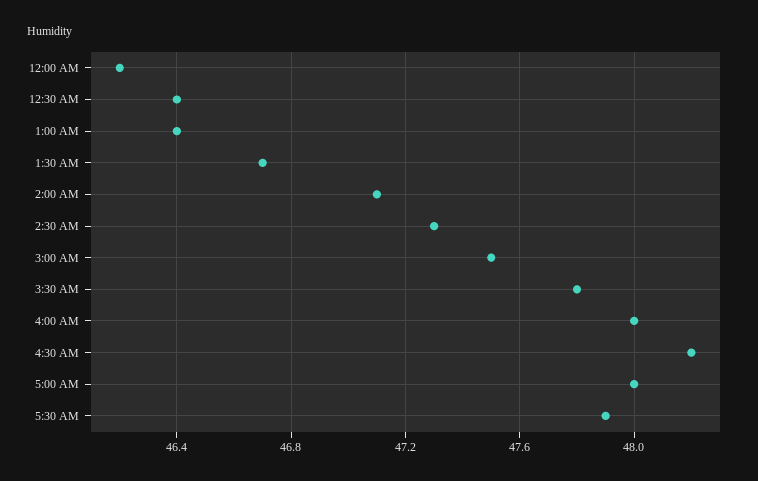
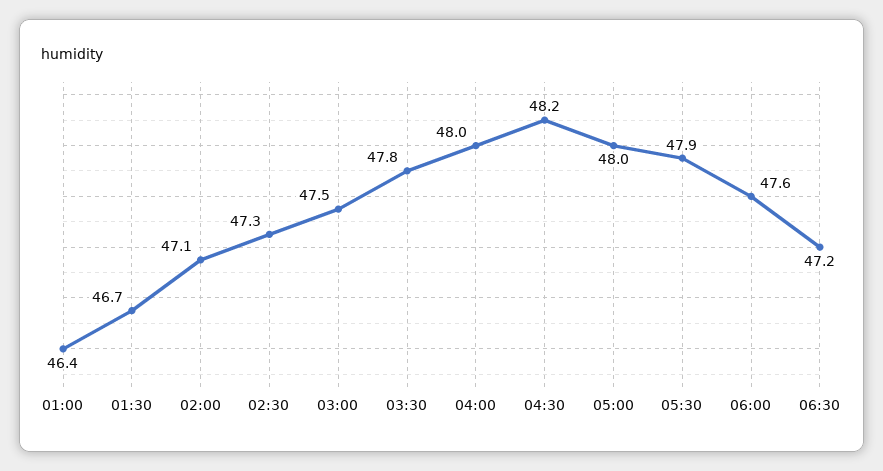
12:00 AM: 46.2 -> none
12:30 AM: 46.4 -> none
06:00: none -> 47.6
06:30: none -> 47.2

